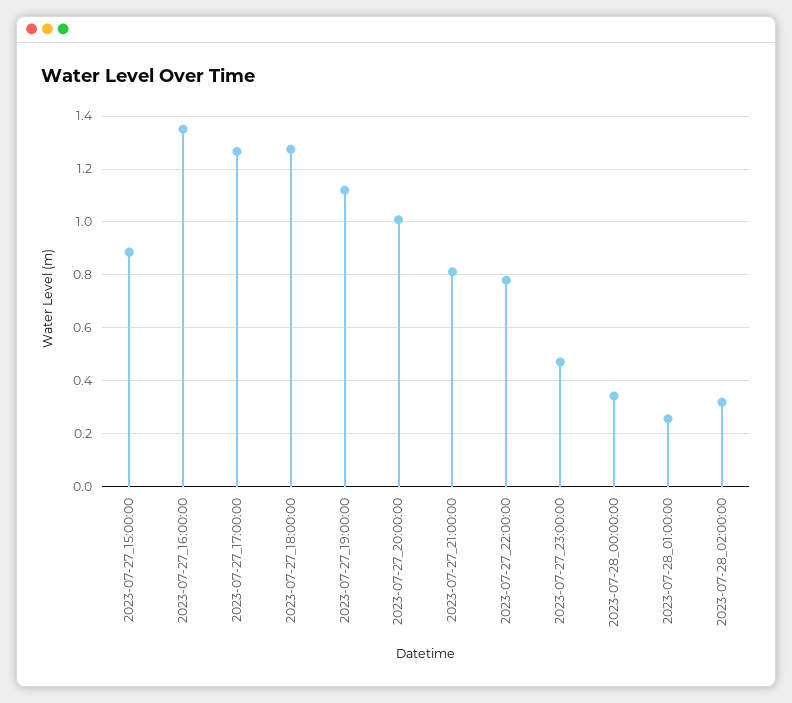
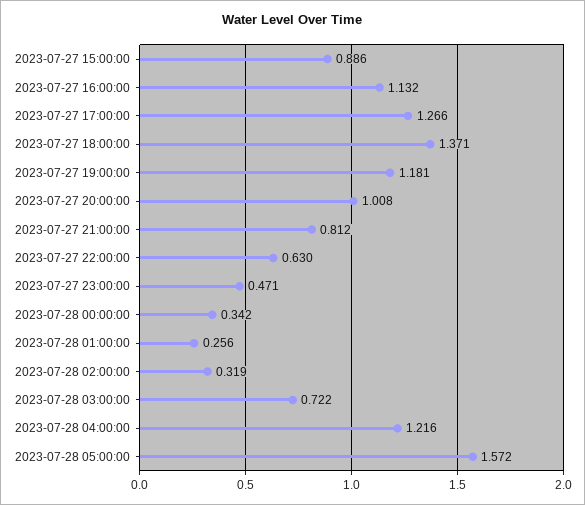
2023-07-27_16:00:00: 1.35 -> 1.132
2023-07-27_18:00:00: 1.275 -> 1.371
2023-07-27_19:00:00: 1.125 -> 1.181
2023-07-27_22:00:00: 0.775 -> 0.63
2023-07-28 03:00:00: none -> 0.722
2023-07-28 04:00:00: none -> 1.216
2023-07-28 05:00:00: none -> 1.572

